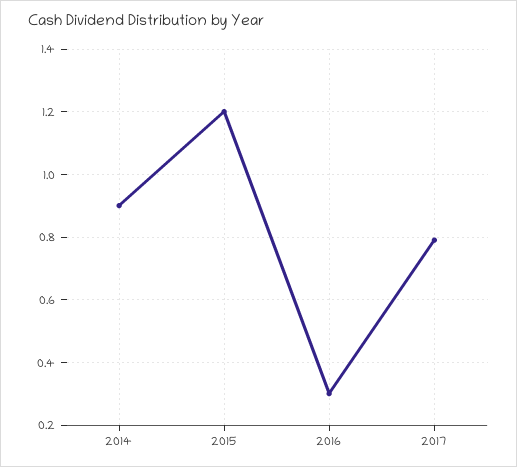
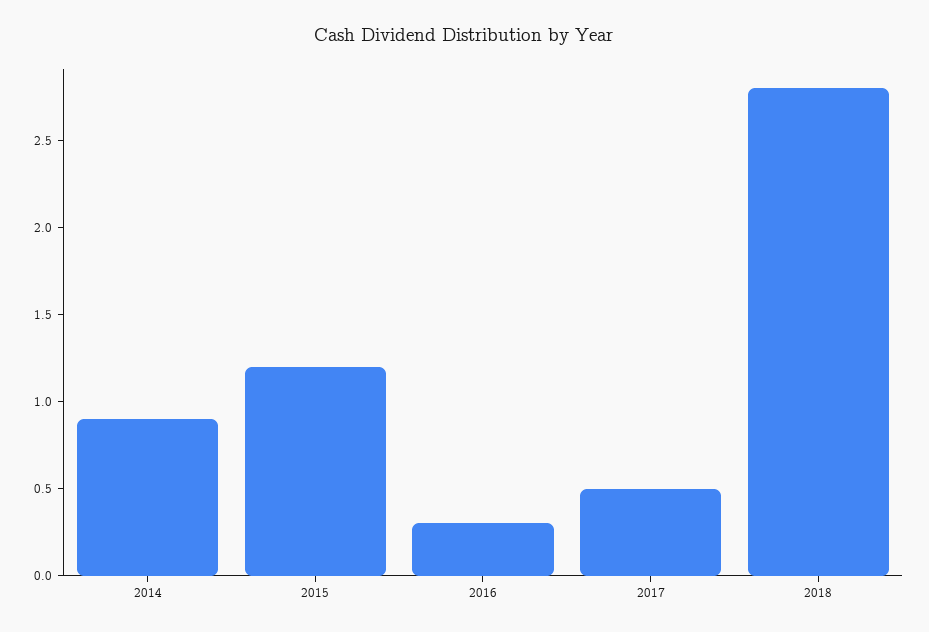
2017: 0.8 -> 0.5
2018: none -> 2.8

